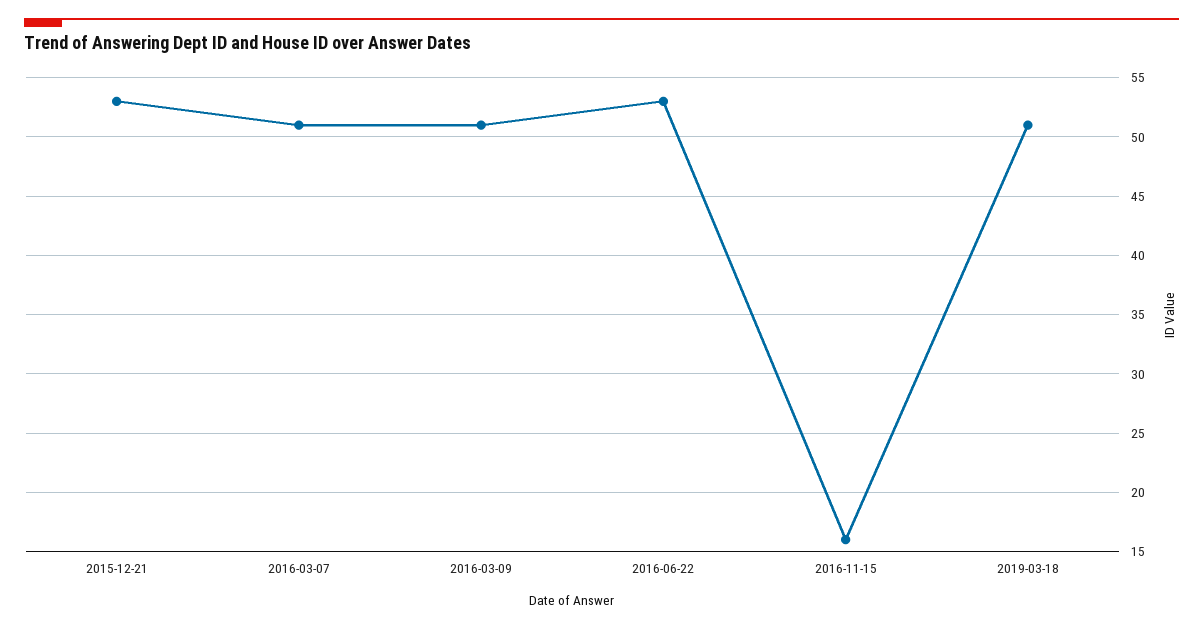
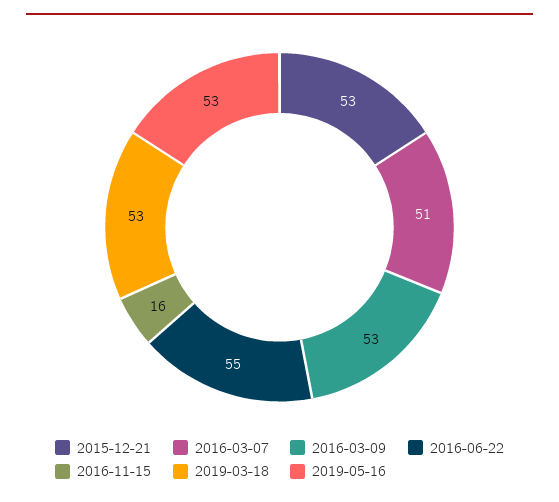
2016-03-09: 51 -> 53
2016-06-22: 53 -> 55
2019-03-18: 51 -> 53
2019-05-16: none -> 53

